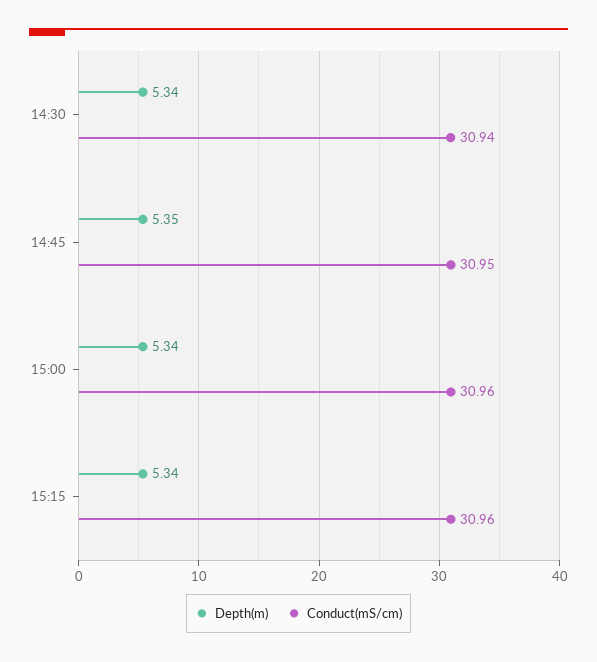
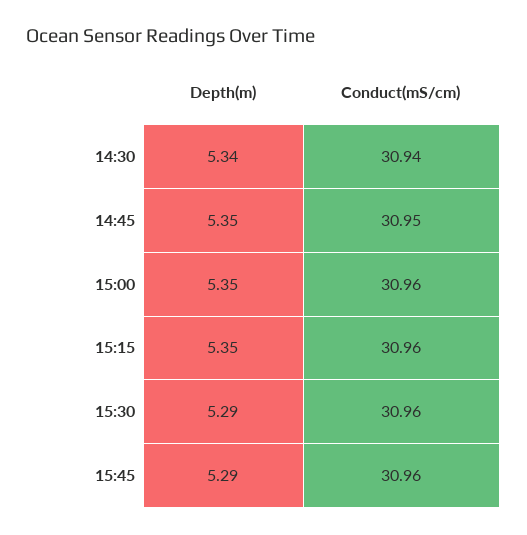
Depth(m), 15:00: 5.34 -> 5.35
Depth(m), 15:15: 5.34 -> 5.35
Depth(m), 15:30: none -> 5.29
Conduct(mS/cm), 15:30: none -> 30.96
Depth(m), 15:45: none -> 5.29
Conduct(mS/cm), 15:45: none -> 30.96

